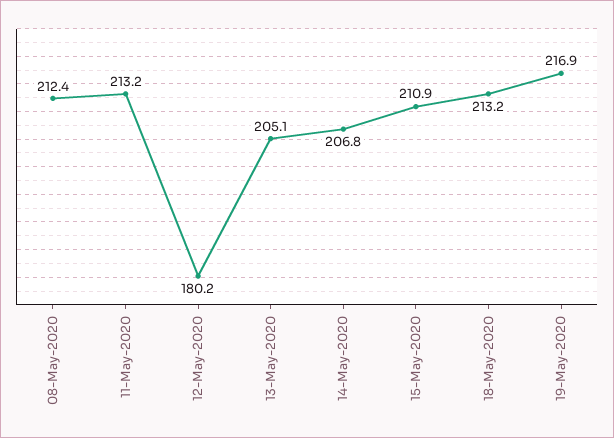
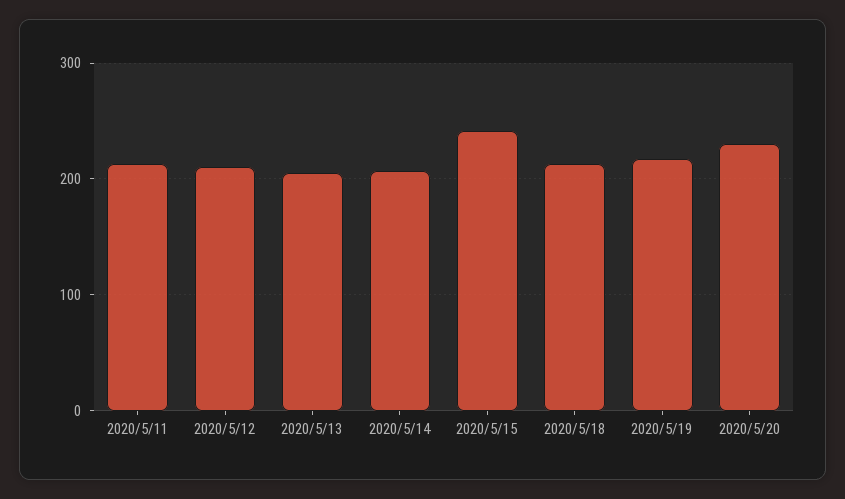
08-May-2020: 212.4 -> none
12-May-2020: 180.2 -> 210
15-May-2020: 210.9 -> 240
2020/5/20: none -> 230

